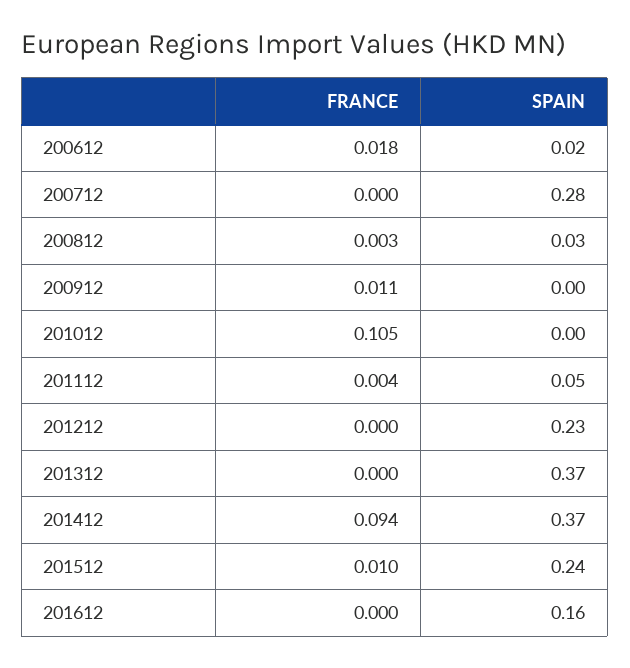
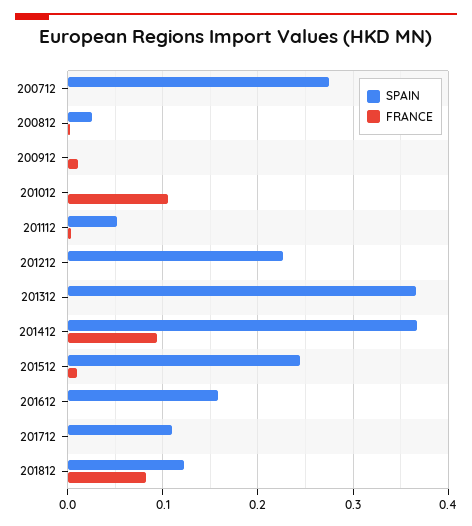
FRANCE, 200612: 0.018 -> none
SPAIN, 200612: 0.02 -> none
SPAIN, 201712: none -> 0.11
FRANCE, 201712: none -> 0
SPAIN, 201812: none -> 0.12
FRANCE, 201812: none -> 0.08

